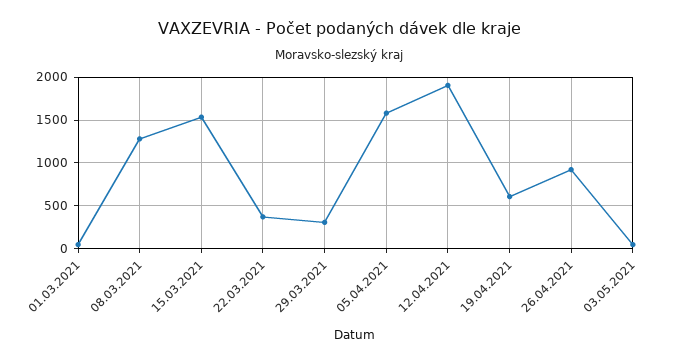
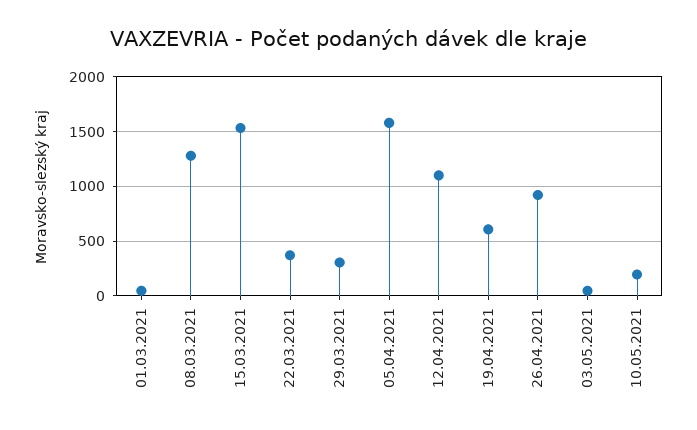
12.04.2021: 1900 -> 1100
10.05.2021: none -> 200

